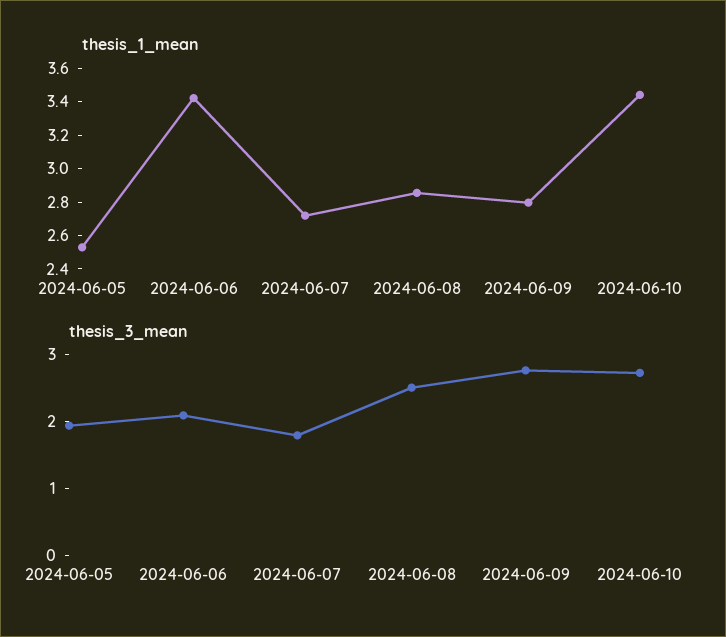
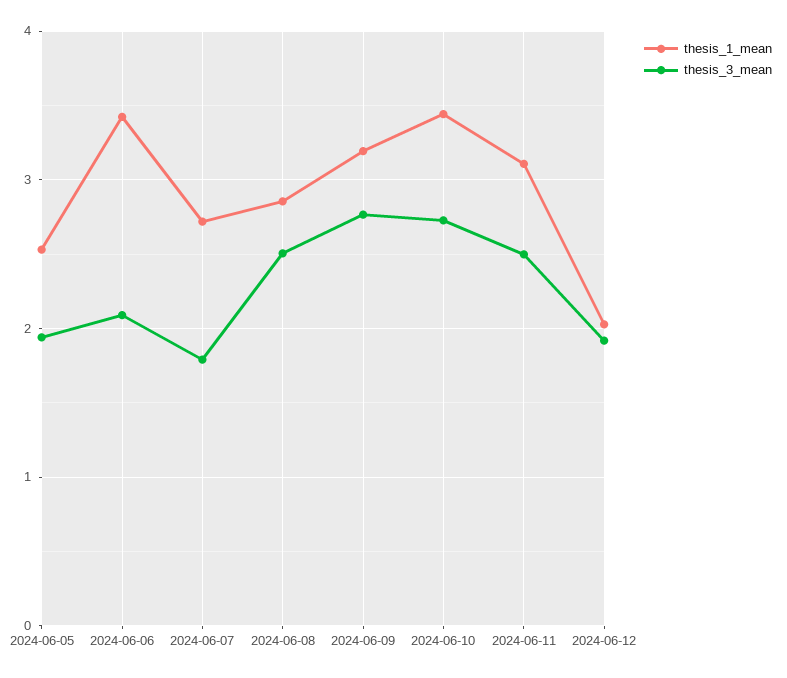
thesis_1_mean, 2024-06-09: 2.8 -> 3.2
thesis_1_mean, 2024-06-11: none -> 3.1
thesis_3_mean, 2024-06-11: none -> 2.5
thesis_1_mean, 2024-06-12: none -> 2
thesis_3_mean, 2024-06-12: none -> 1.9

